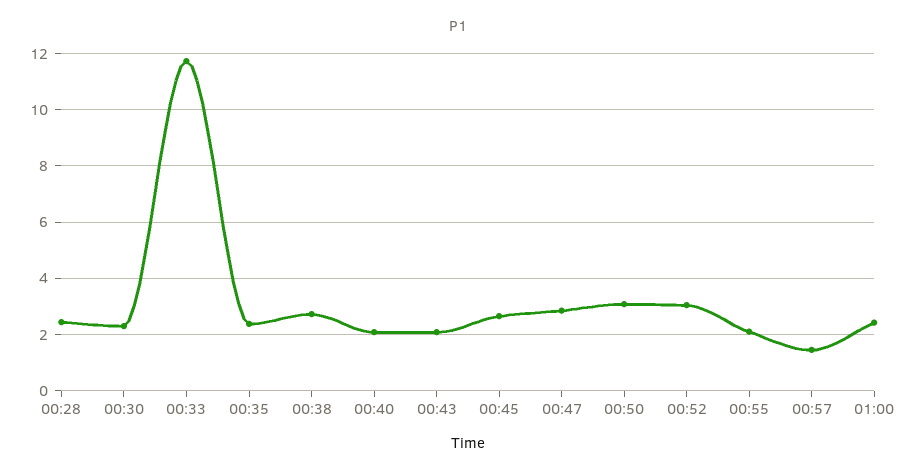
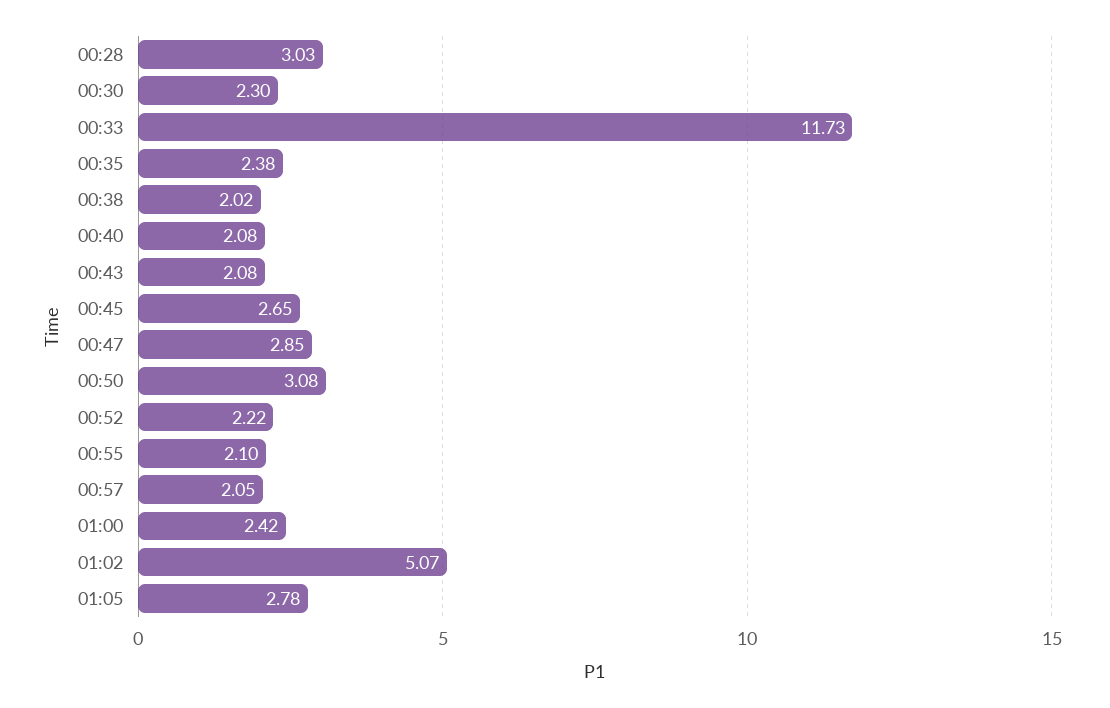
00:28: 2.5 -> 3.03
00:38: 2.75 -> 2.02
00:52: 3 -> 2.22
00:57: 1.5 -> 2.05
01:02: none -> 5.07
01:05: none -> 2.78

